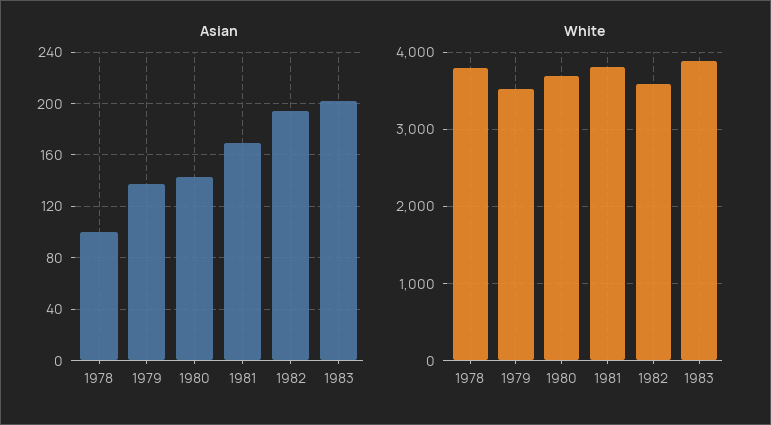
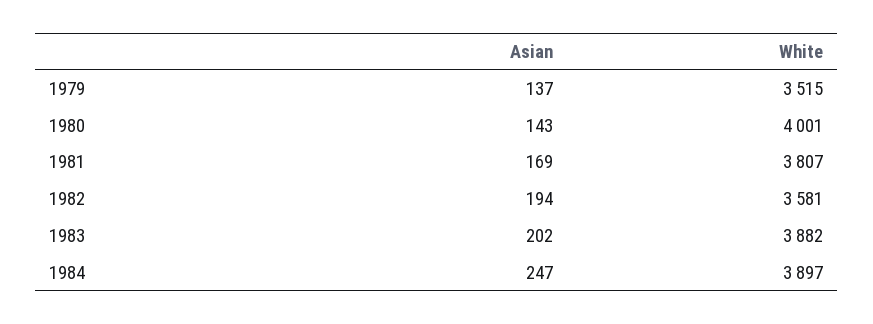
Asian, 1978: 100 -> none
White, 1978: 3800 -> none
White, 1980: 3700 -> 4001
Asian, 1984: none -> 247
White, 1984: none -> 3897

